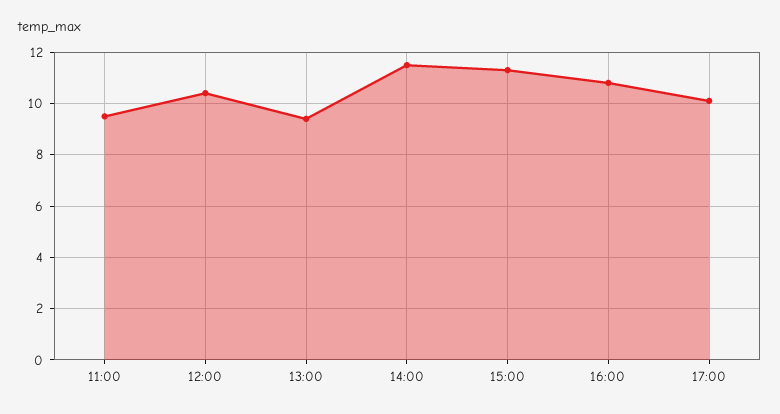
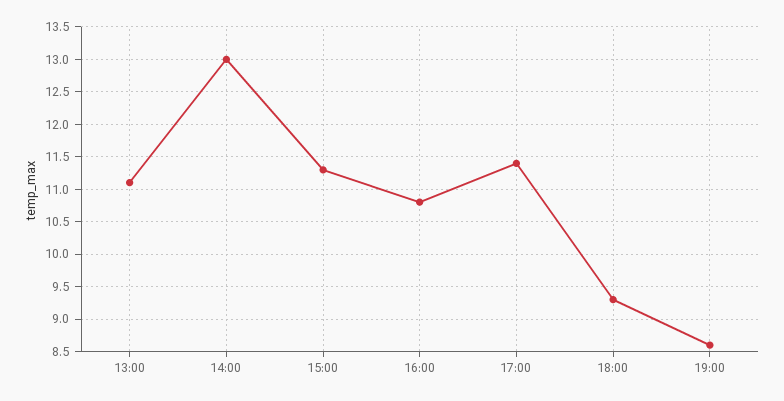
11:00: 9.5 -> none
12:00: 10.5 -> none
13:00: 9.5 -> 11.1
14:00: 11.5 -> 13
17:00: 10 -> 11.4
18:00: none -> 9.3
19:00: none -> 8.6

